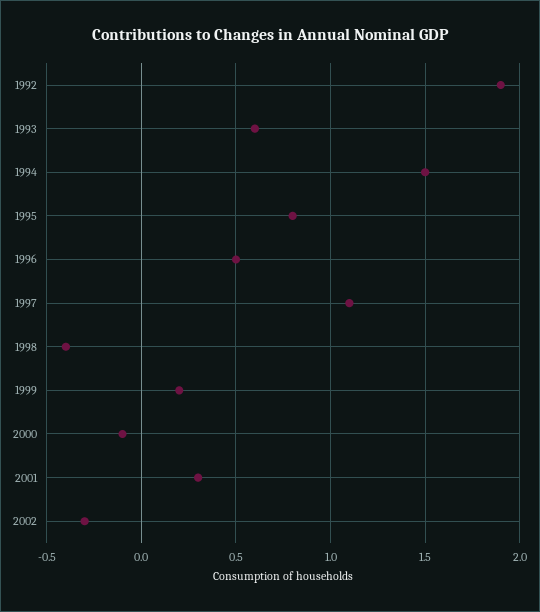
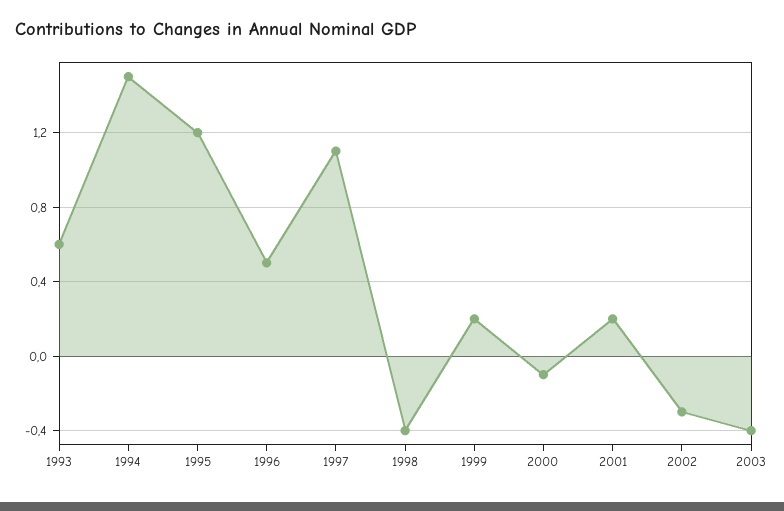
1992: 1.9 -> none
1995: 0.8 -> 1.2
2001: 0.3 -> 0.2
2003: none -> -0.4

